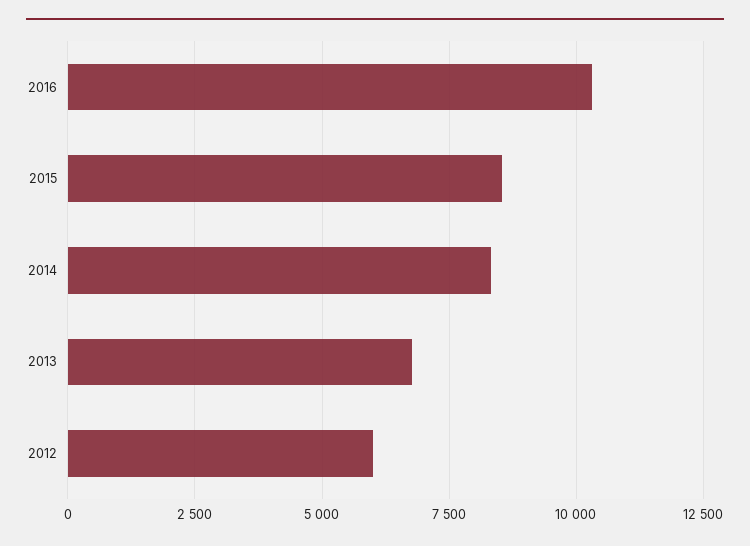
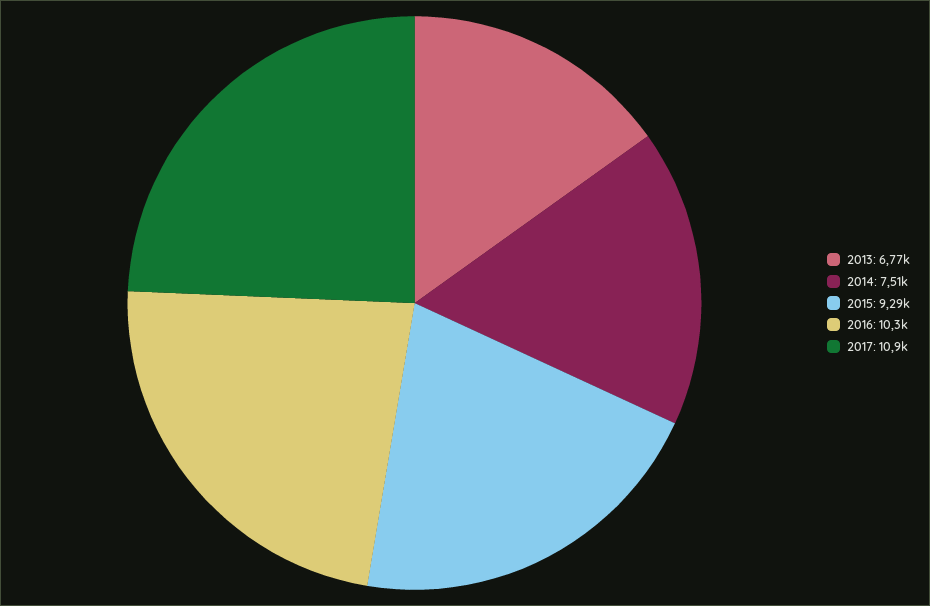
2015: 8500 -> 9290
2014: 8250 -> 7510
2012: 6000 -> none
2017: none -> 10900

